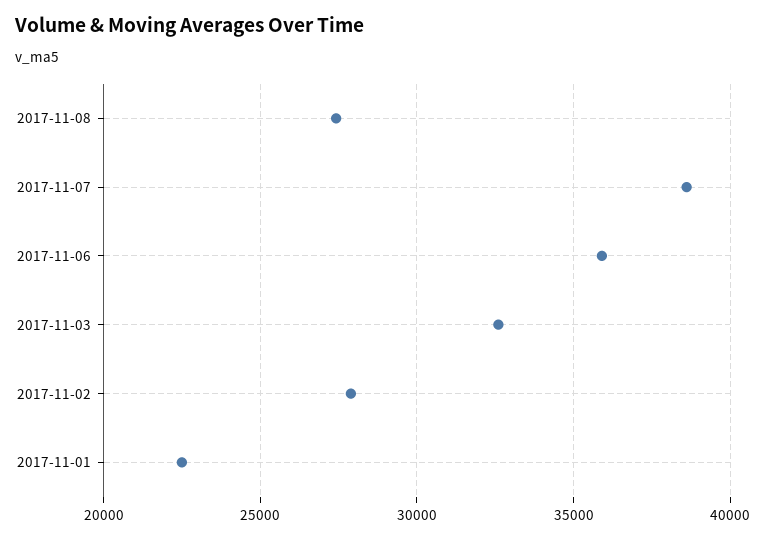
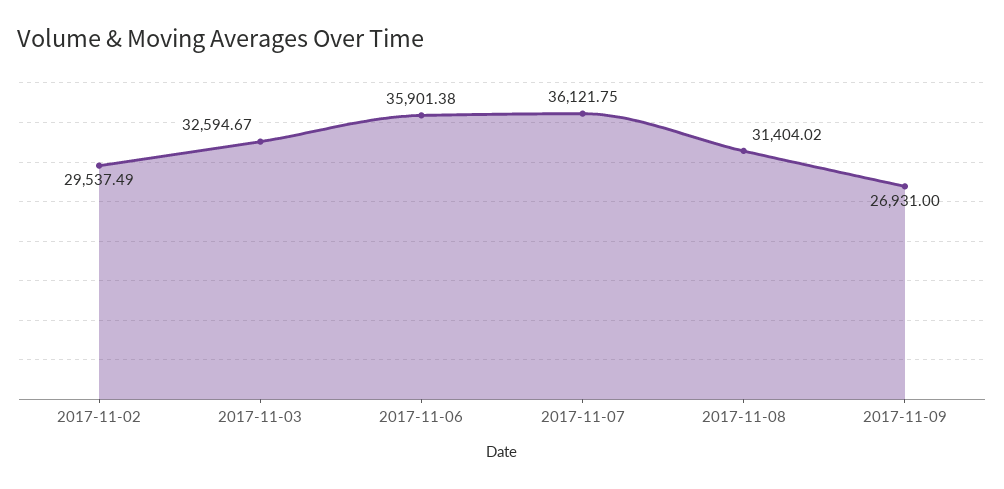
2017-11-08: 27500 -> 31404.02
2017-11-07: 38500 -> 36121.75
2017-11-02: 28000 -> 29537.49
2017-11-01: 22500 -> none
2017-11-09: none -> 26931

